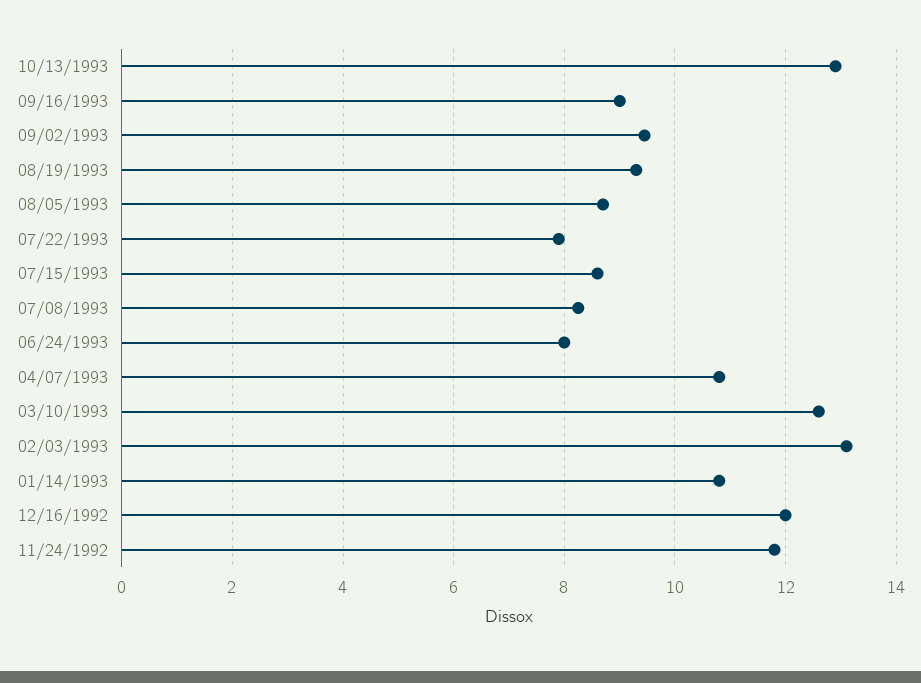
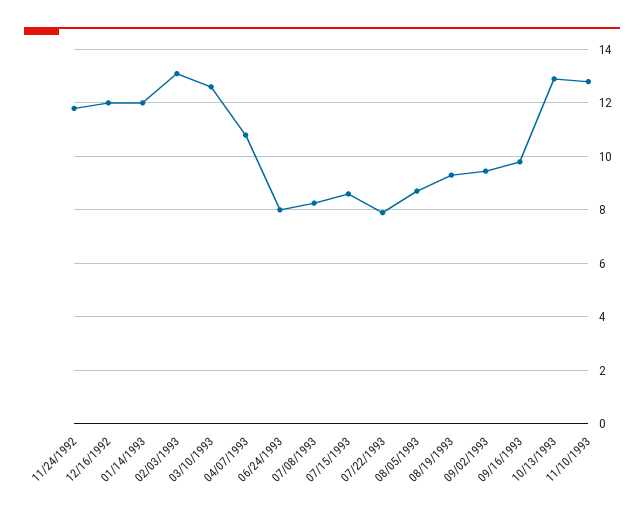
09/16/1993: 9 -> 9.75
01/14/1993: 10.8 -> 12
11/10/1993: none -> 12.75

